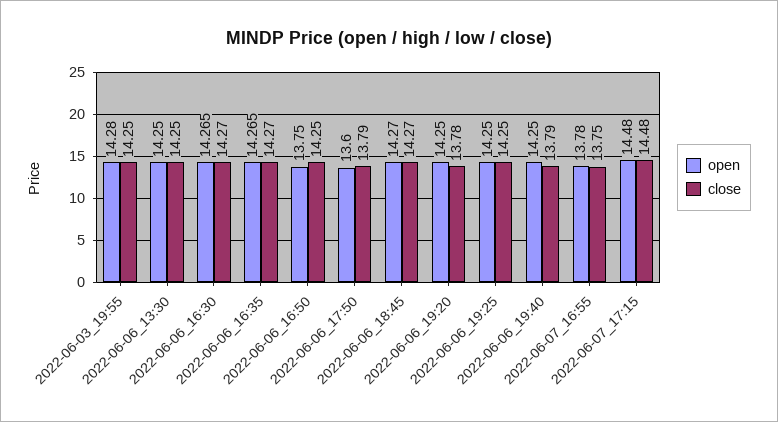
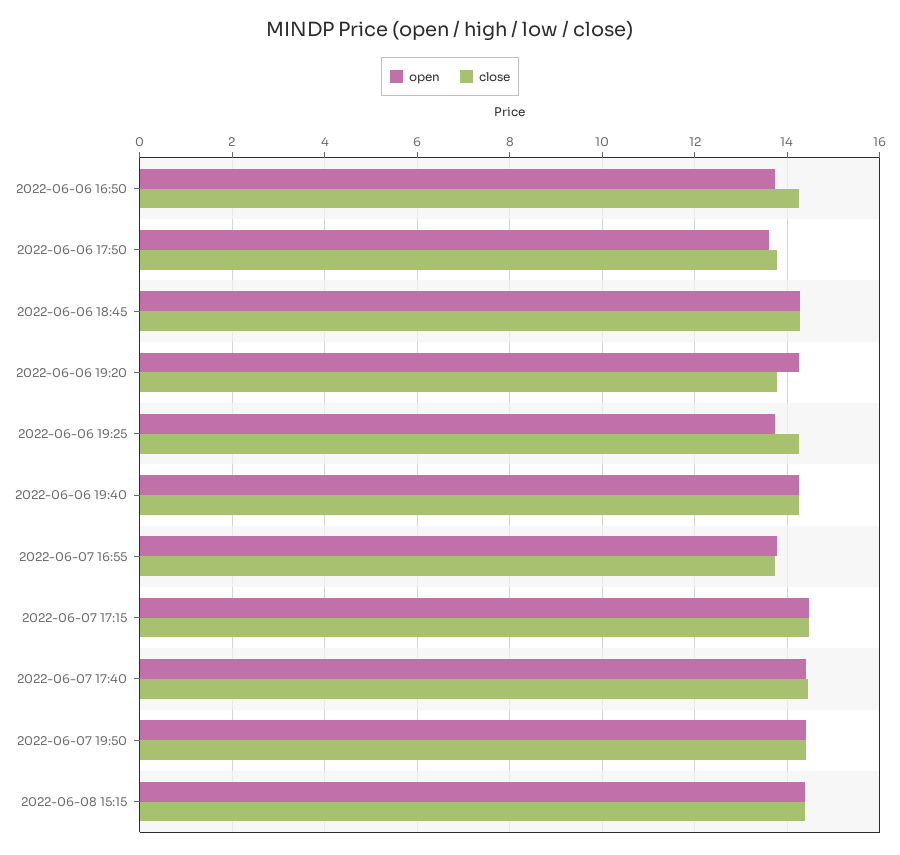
open, 2022-06-03_19:55: 14.28 -> none
close, 2022-06-03_19:55: 14.25 -> none
open, 2022-06-06_13:30: 14.25 -> none
close, 2022-06-06_13:30: 14.25 -> none
open, 2022-06-06_16:30: 14.265 -> none
close, 2022-06-06_16:30: 14.27 -> none
open, 2022-06-06_16:35: 14.265 -> none
close, 2022-06-06_16:35: 14.27 -> none
open, 2022-06-06_19:25: 14.25 -> 13.8
close, 2022-06-06_19:40: 13.79 -> 14.2
open, 2022-06-07 17:40: none -> 14.4
close, 2022-06-07 17:40: none -> 14.4
open, 2022-06-07 19:50: none -> 14.4
close, 2022-06-07 19:50: none -> 14.4
open, 2022-06-08 15:15: none -> 14.4
close, 2022-06-08 15:15: none -> 14.4

